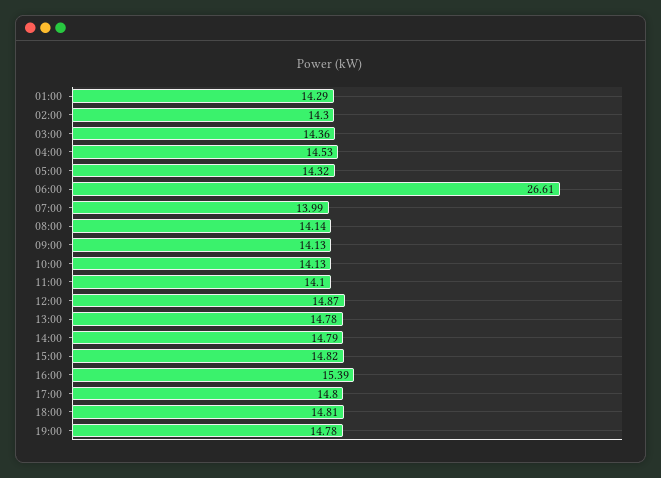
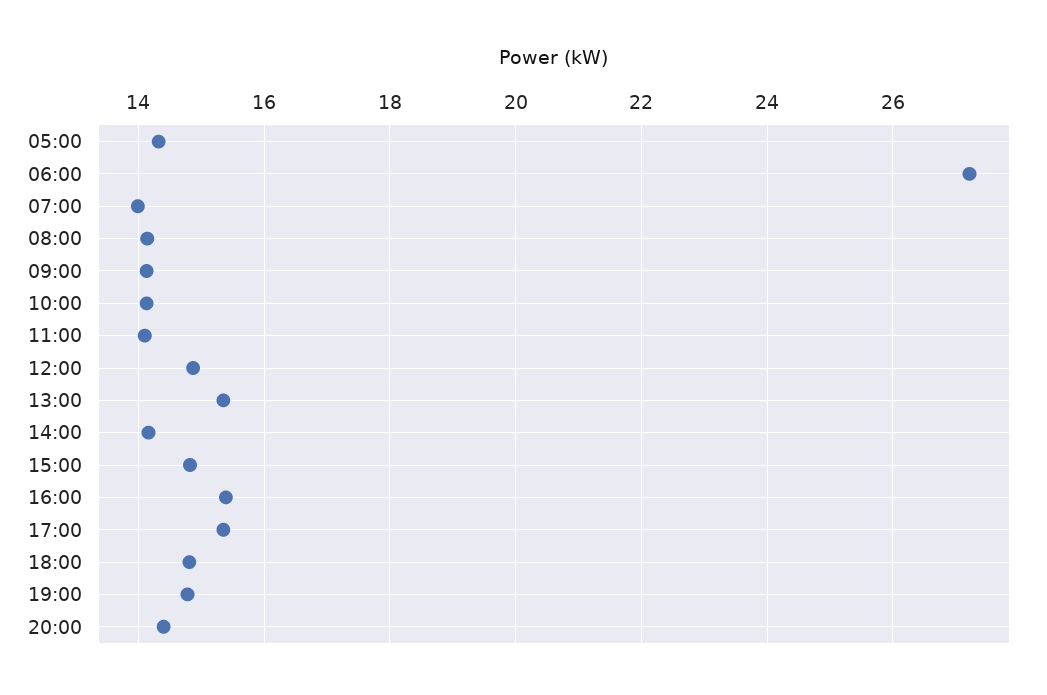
01:00: 14.29 -> none
02:00: 14.3 -> none
03:00: 14.36 -> none
04:00: 14.53 -> none
06:00: 26.61 -> 27.2
13:00: 14.78 -> 15.4
14:00: 14.79 -> 14.2
17:00: 14.8 -> 15.4
20:00: none -> 14.4

